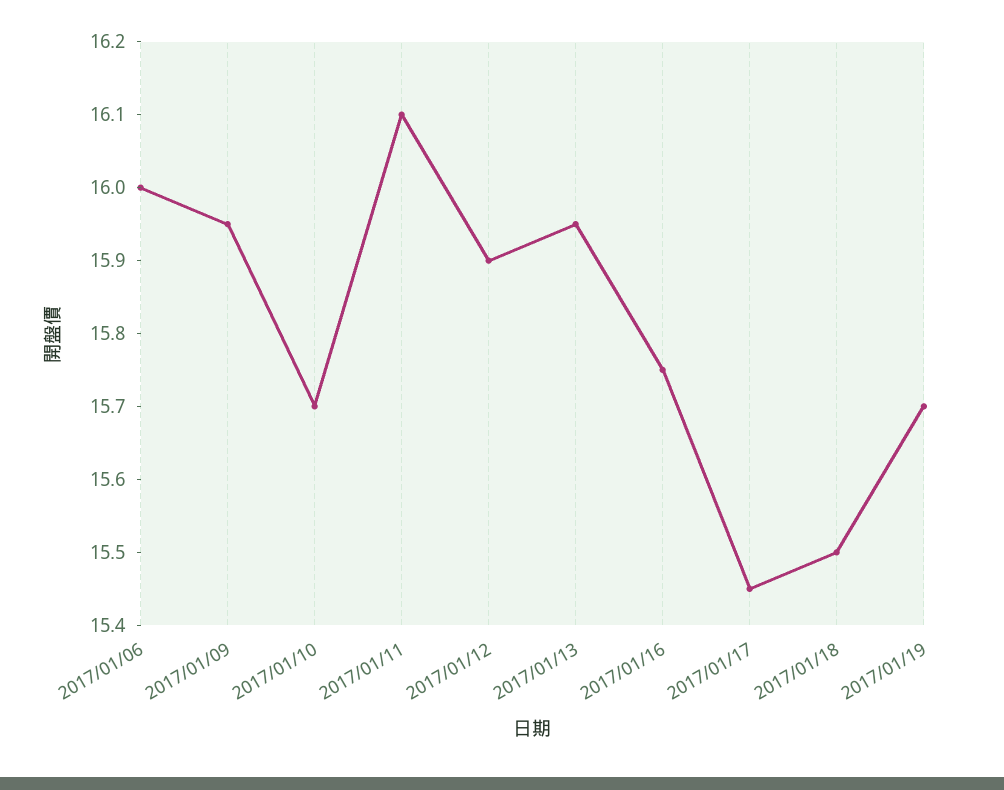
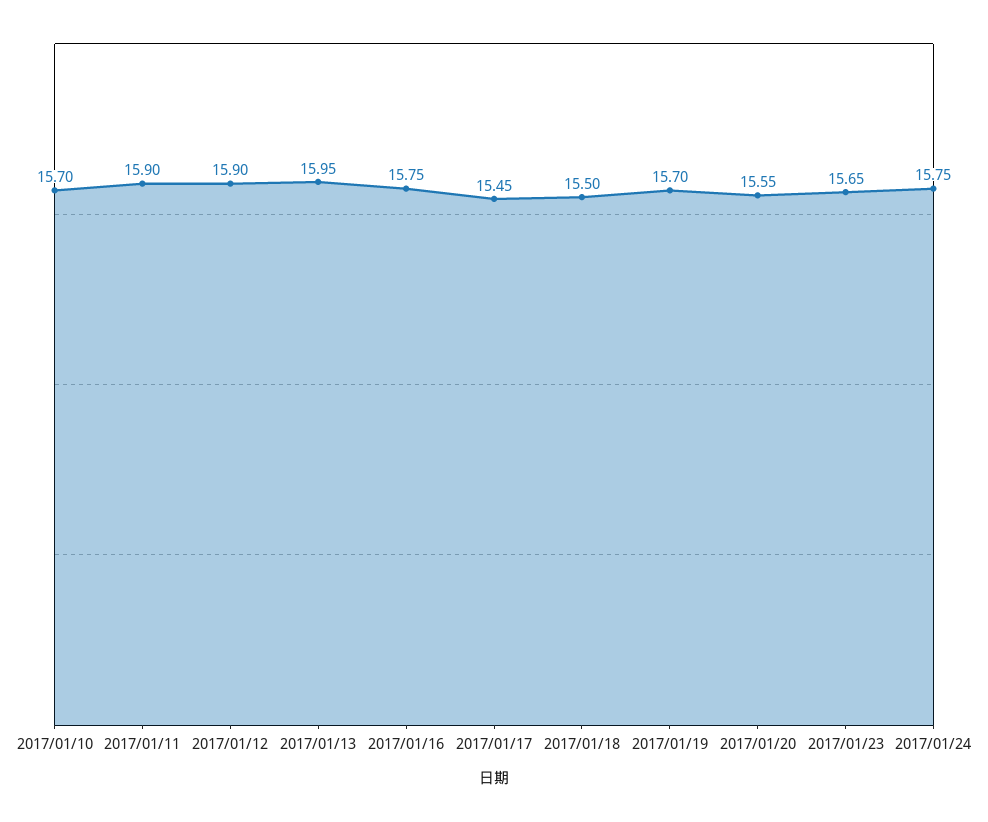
2017/01/06: 16 -> none
2017/01/09: 15.95 -> none
2017/01/11: 16.1 -> 15.9
2017/01/20: none -> 15.55
2017/01/23: none -> 15.65
2017/01/24: none -> 15.75

